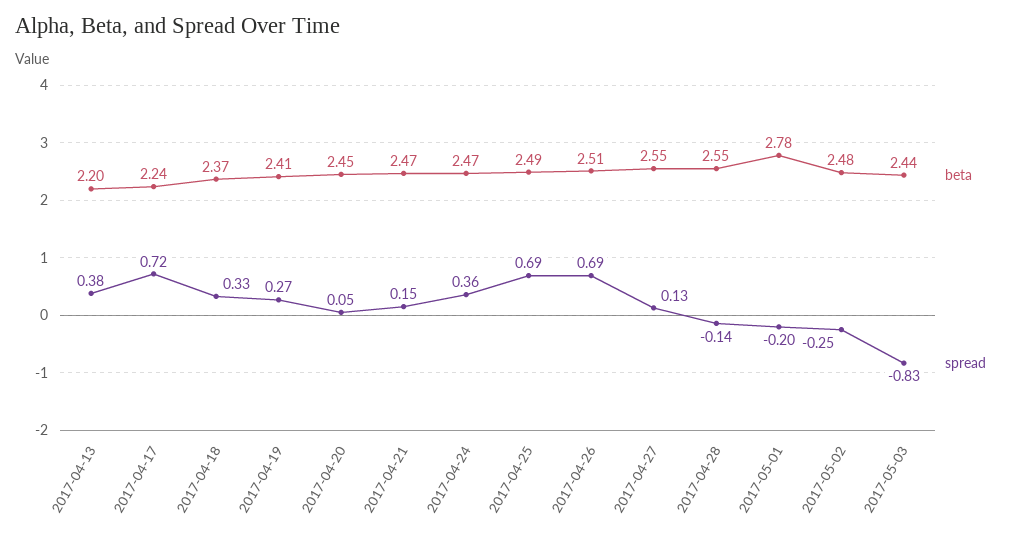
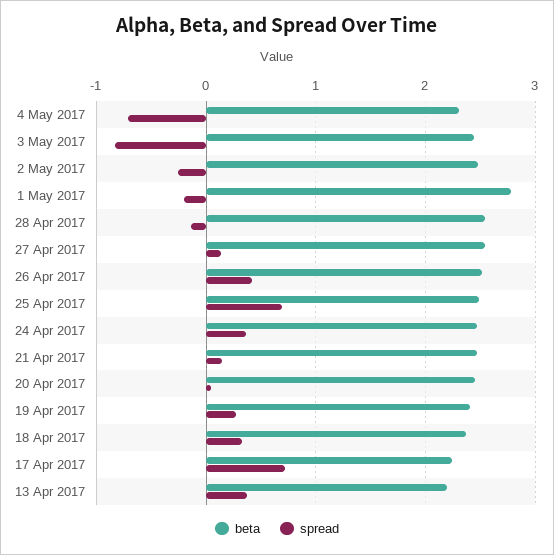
spread, 2017-04-26: 0.69 -> 0.4
beta, 4 May 2017: none -> 2.3
spread, 4 May 2017: none -> -0.7

